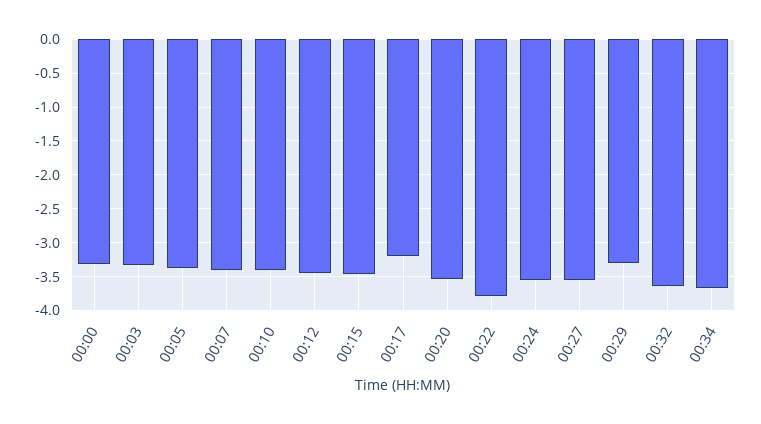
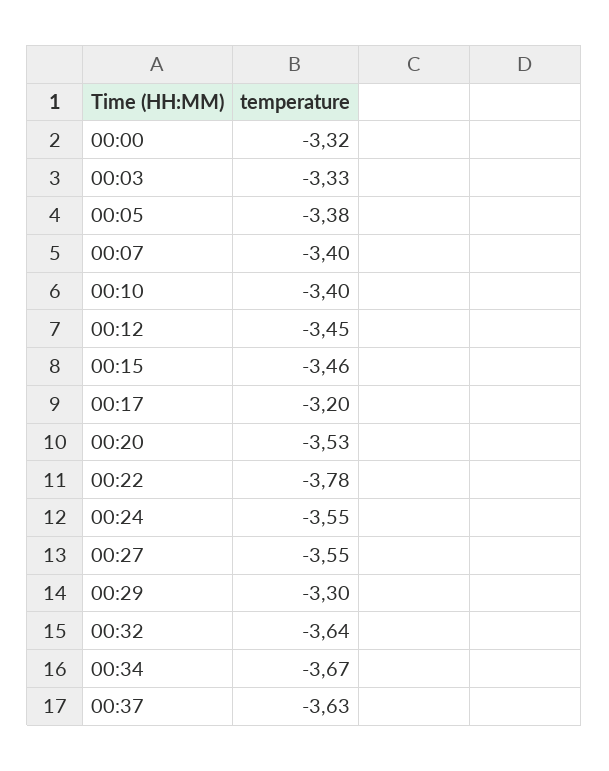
00:37: none -> -3.63

